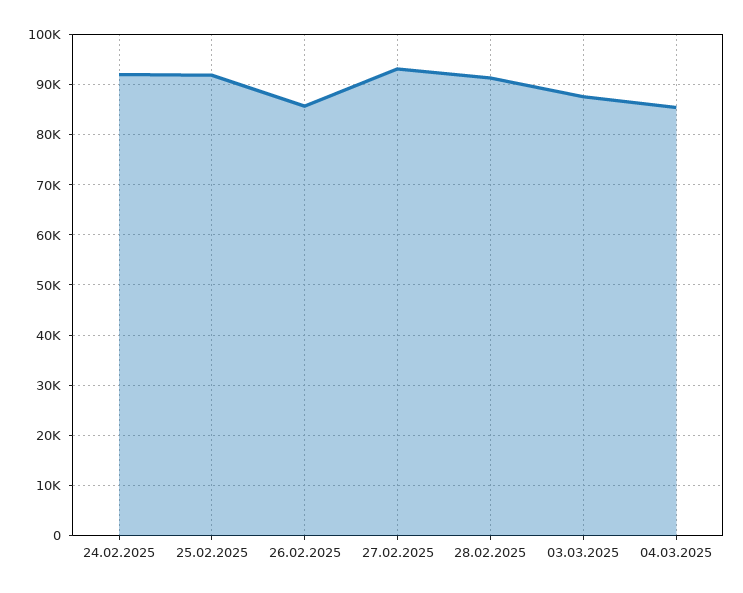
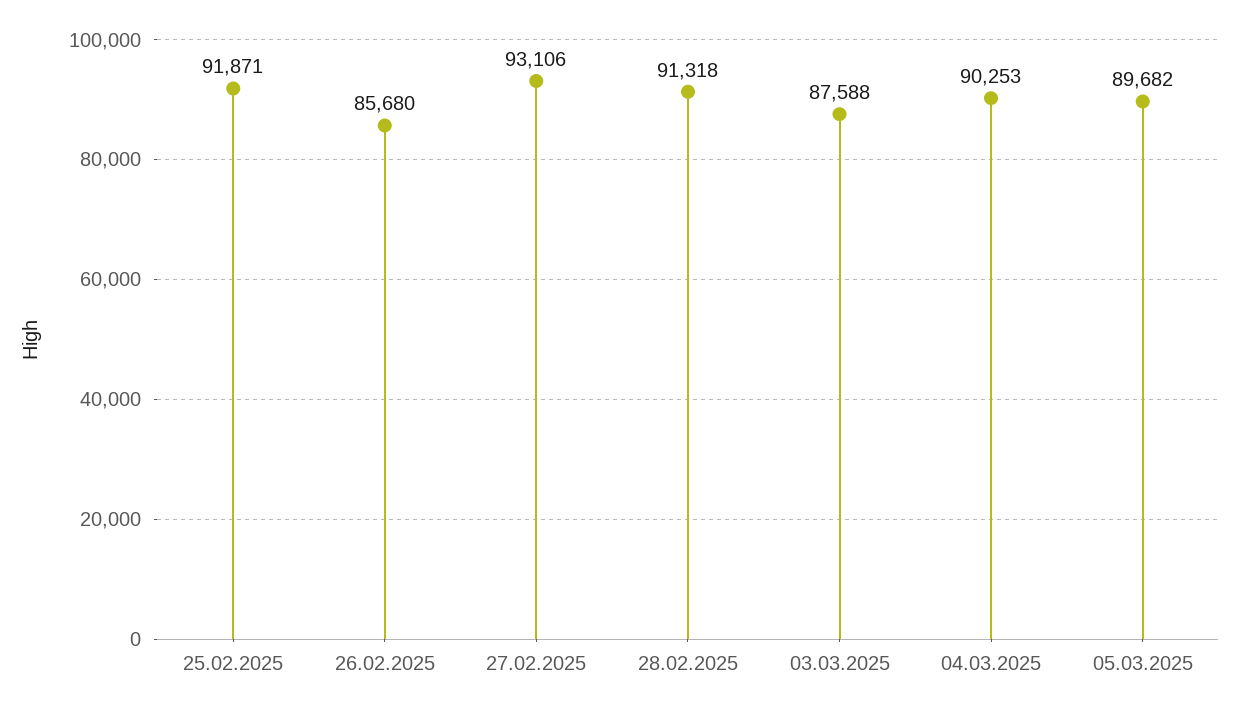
24.02.2025: 92000 -> none
04.03.2025: 86000 -> 90253
05.03.2025: none -> 89682

